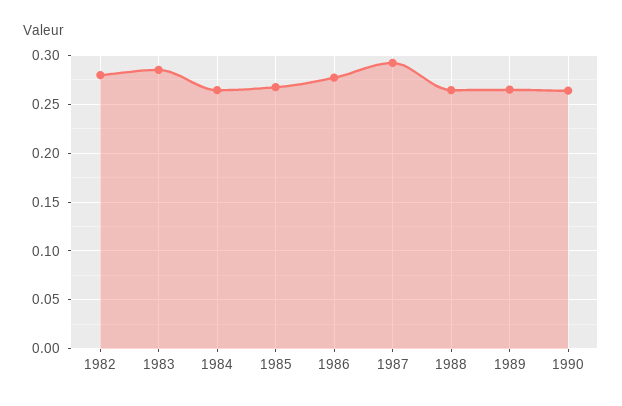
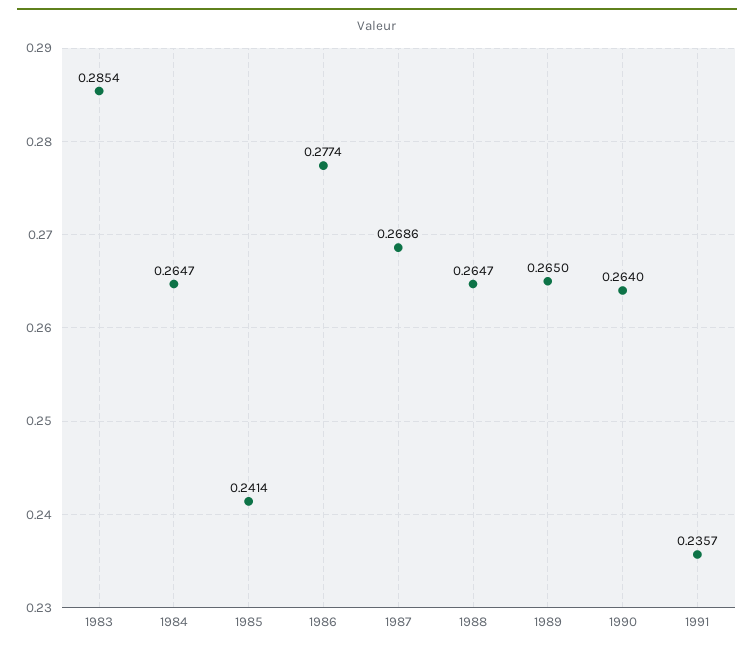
1982: 0.28 -> none
1985: 0.27 -> 0.2414
1987: 0.29 -> 0.2686
1991: none -> 0.2357

